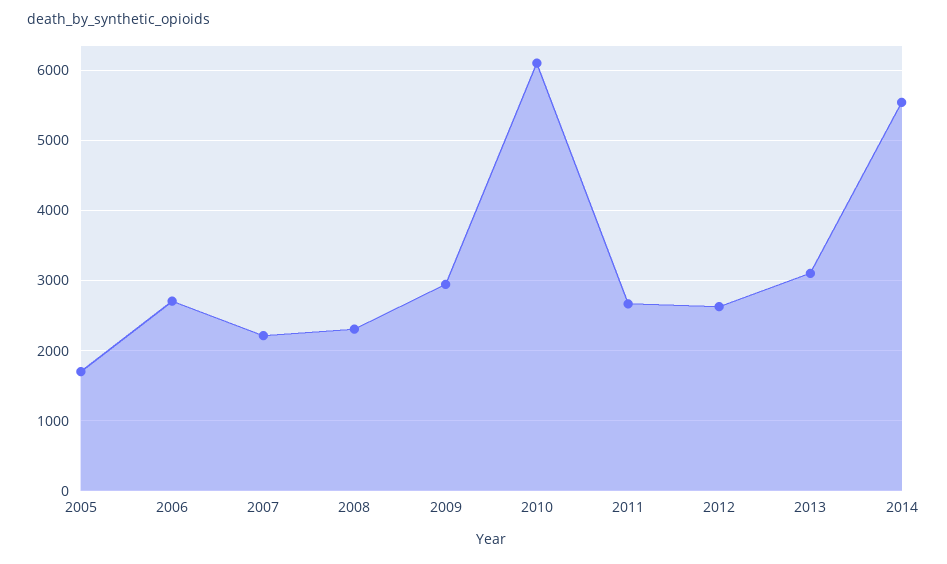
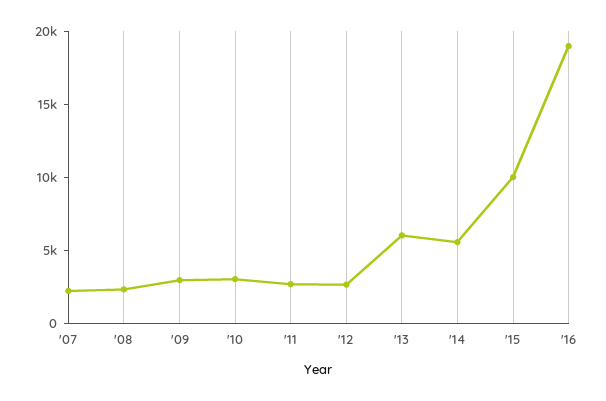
2005: 1700 -> none
2006: 2700 -> none
2010: 6100 -> 3000
2013: 3100 -> 6000
'15: none -> 10000
'16: none -> 19000

